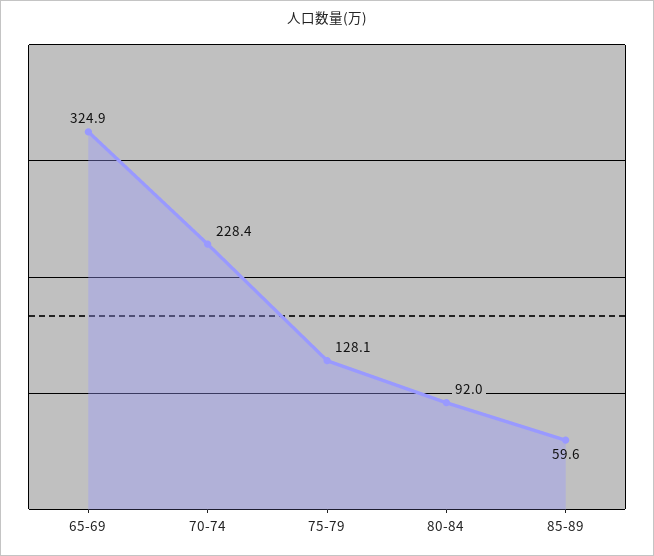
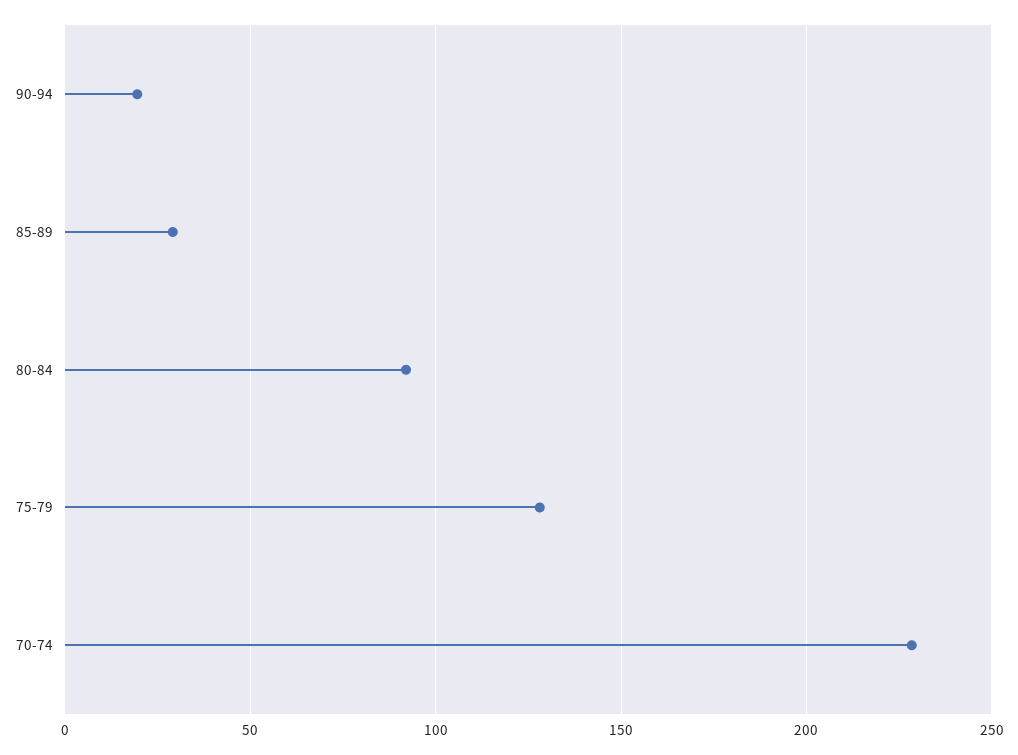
65-69: 324.9 -> none
85-89: 59.6 -> 30
90-94: none -> 20

